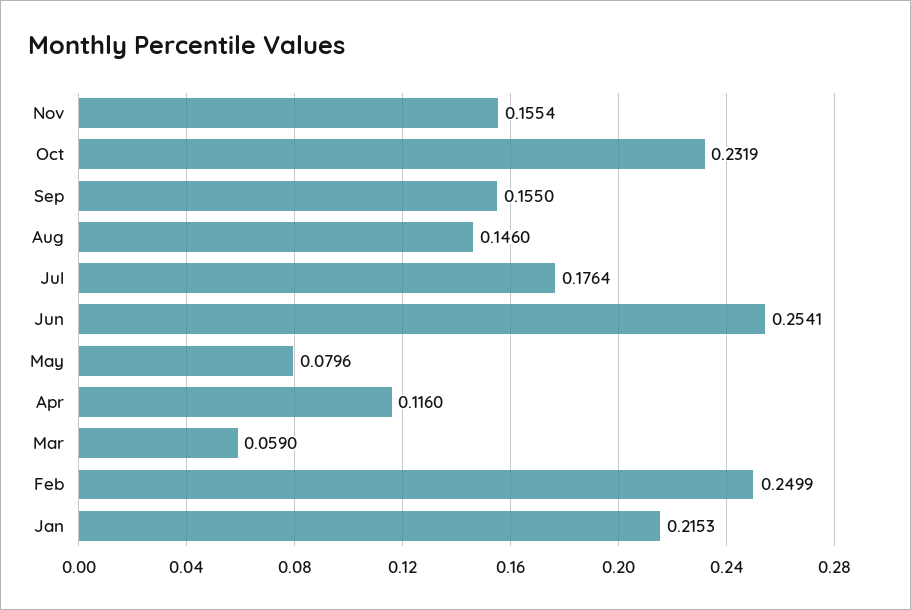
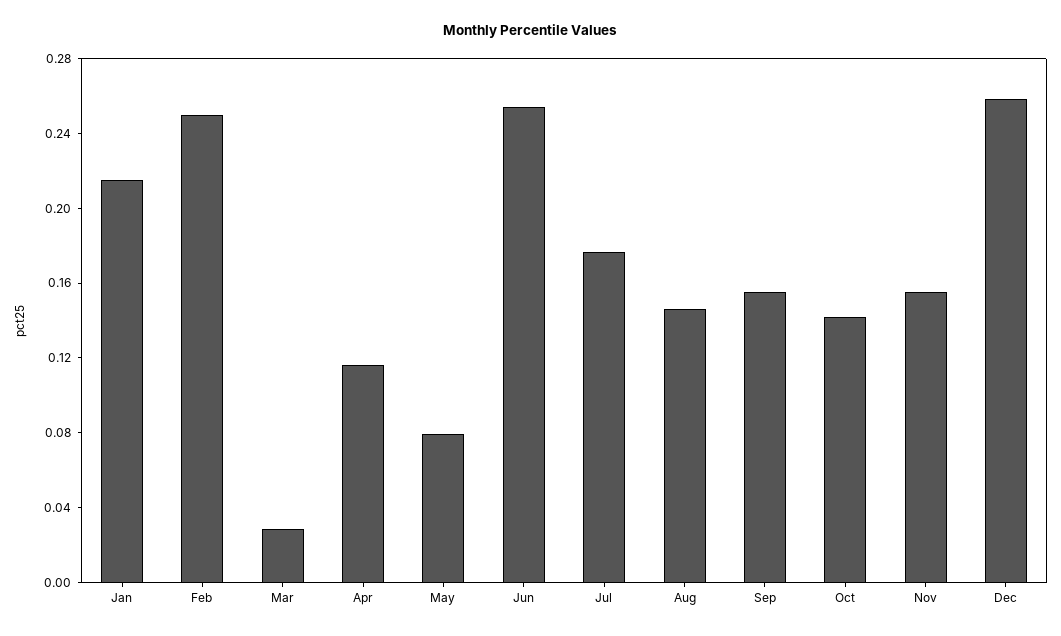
Oct: 0.2319 -> 0.14
Mar: 0.059 -> 0.03
Dec: none -> 0.26

